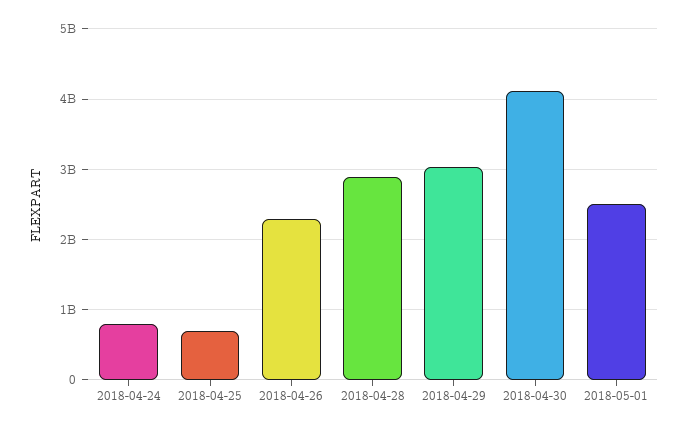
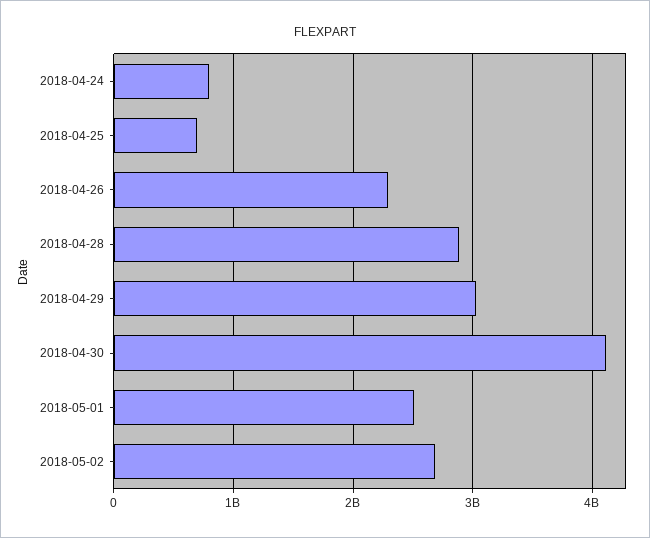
2018-05-02: none -> 2700000000

